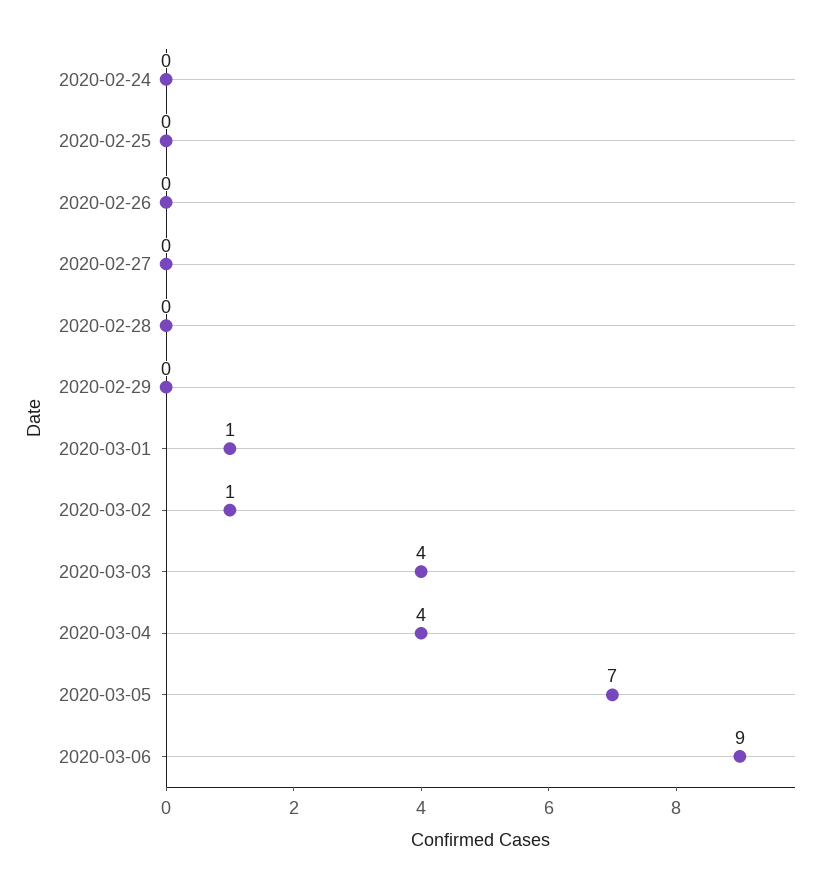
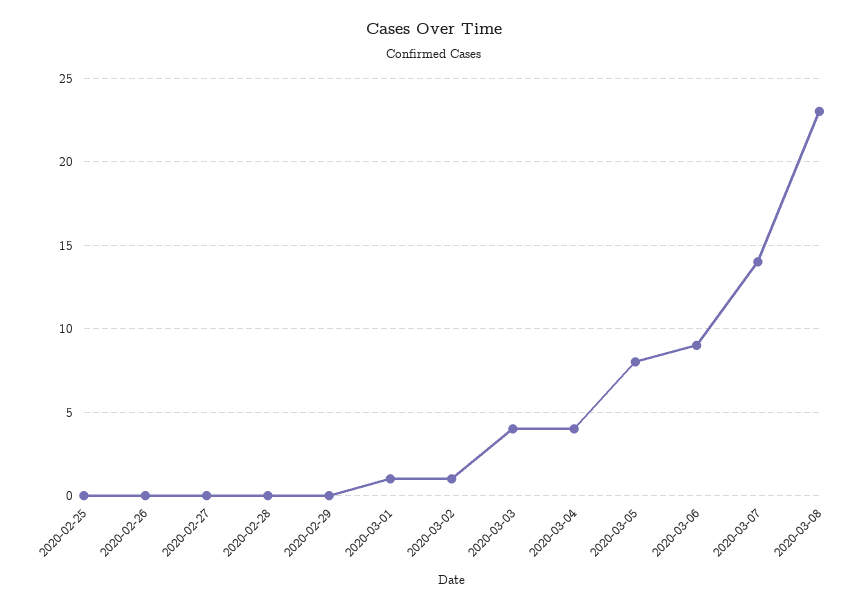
2020-02-24: 0 -> none
2020-03-05: 7 -> 8
2020-03-07: none -> 14
2020-03-08: none -> 23

